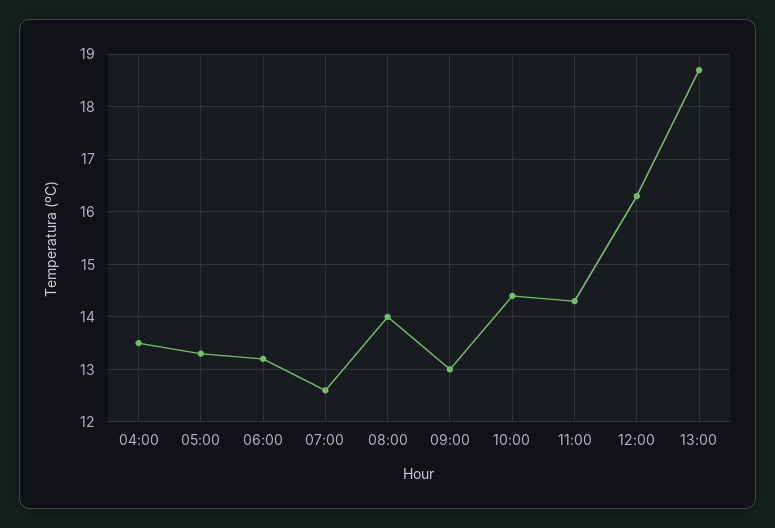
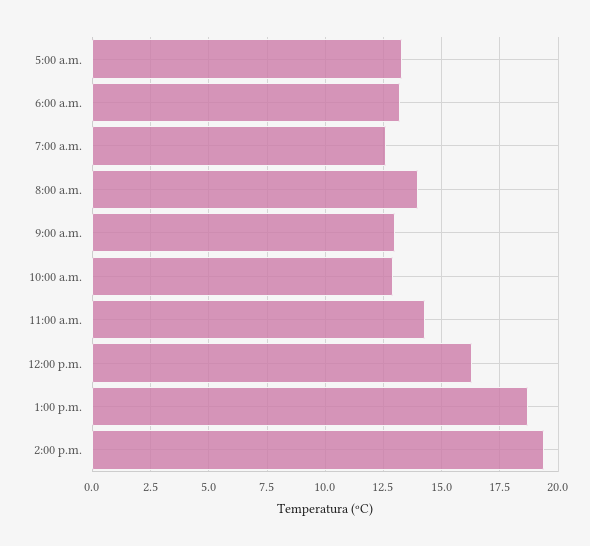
04:00: 13.5 -> none
10:00: 14.5 -> 13
2:00 p.m.: none -> 19.5

